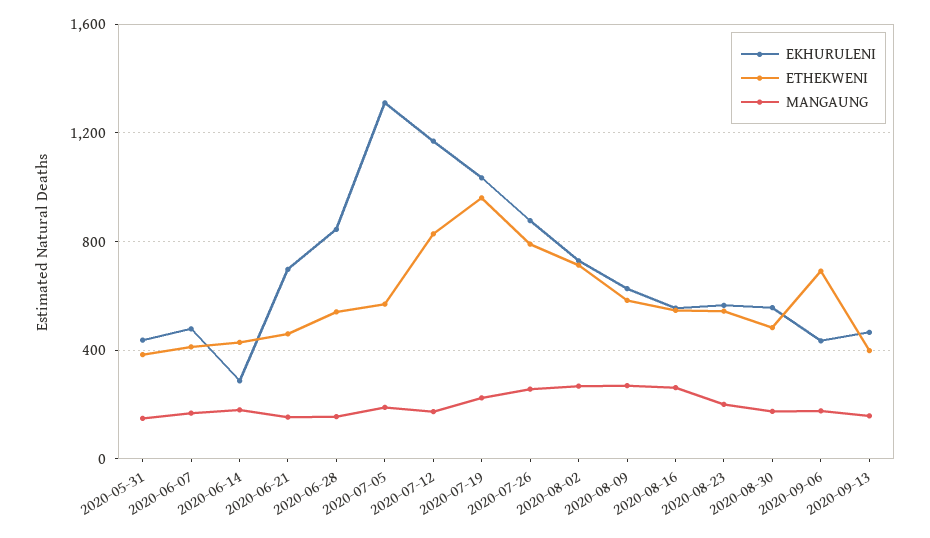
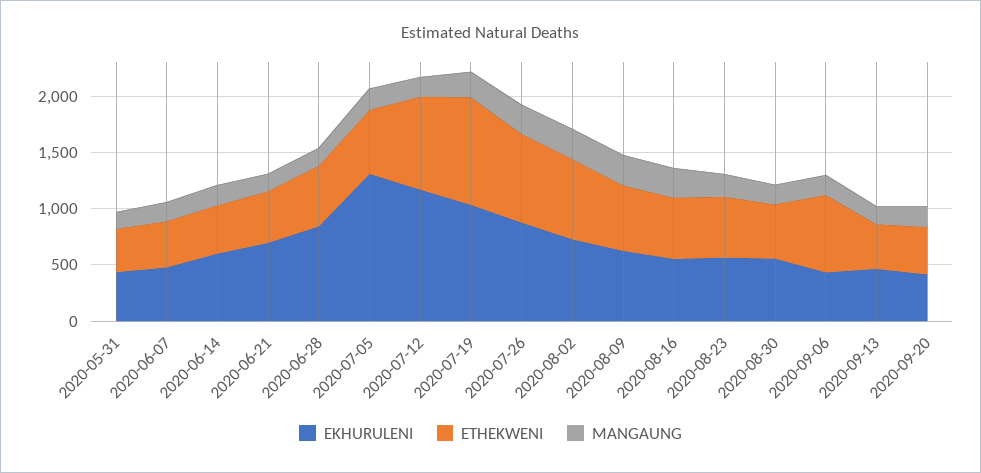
EKHURULENI, 2020-06-14: 300 -> 600
EKHURULENI, 2020-09-20: none -> 400
ETHEKWENI, 2020-09-20: none -> 400
MANGAUNG, 2020-09-20: none -> 200

